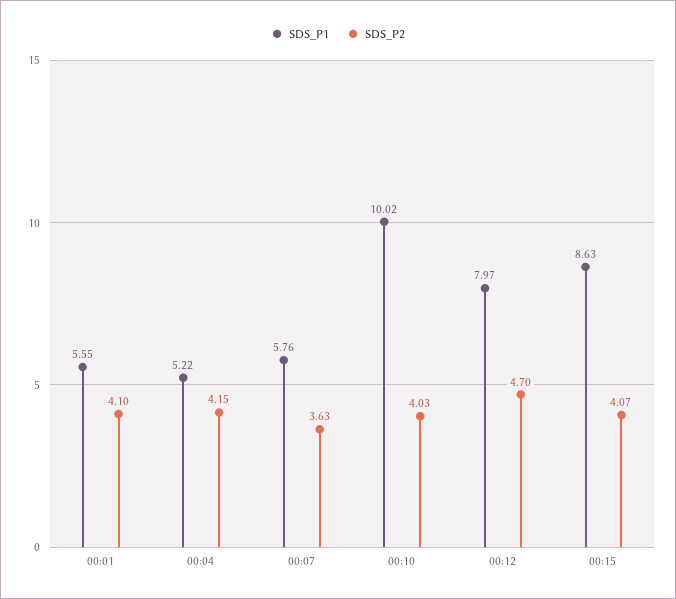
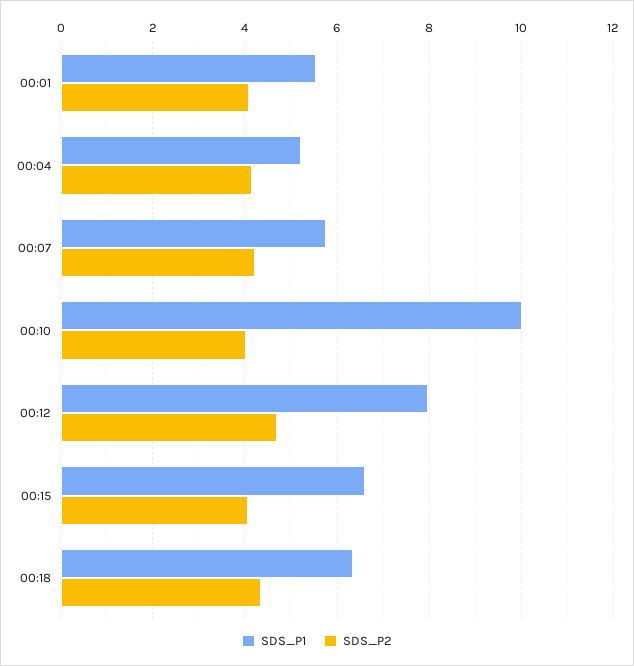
SDS_P2, 00:07: 3.63 -> 4.2
SDS_P1, 00:15: 8.63 -> 6.6
SDS_P1, 00:18: none -> 6.4
SDS_P2, 00:18: none -> 4.4

